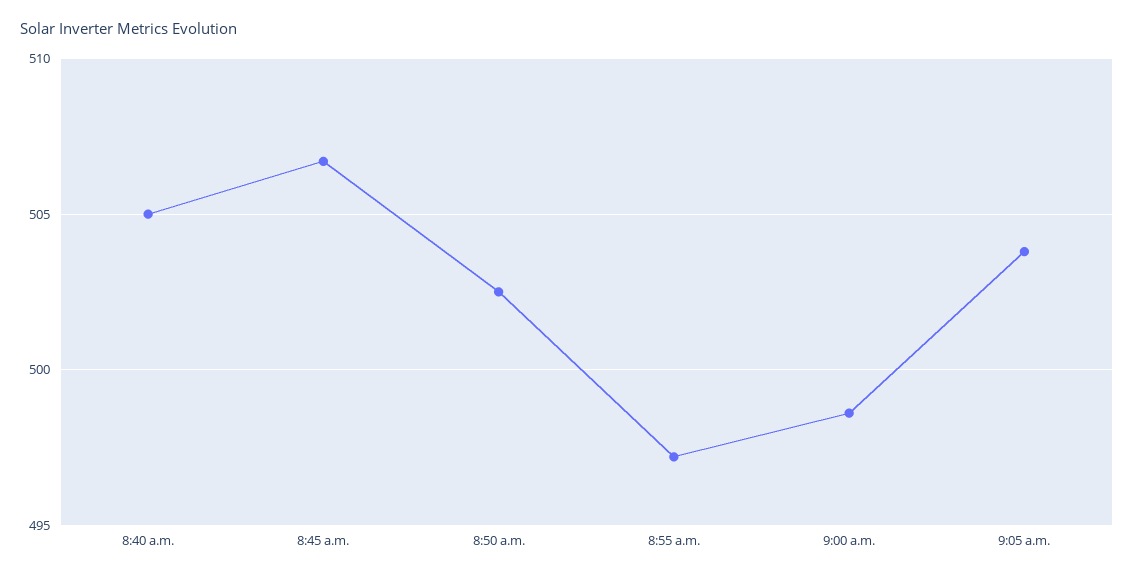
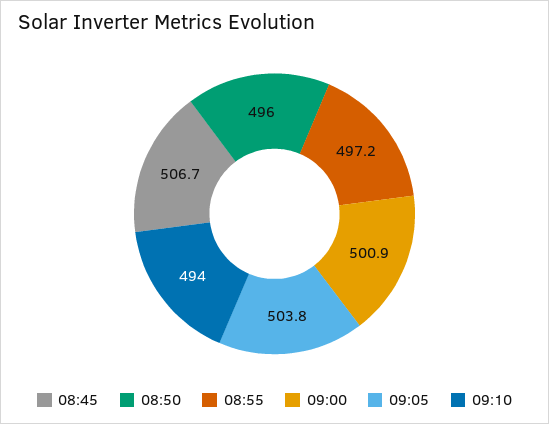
8:40 a.m.: 505 -> none
8:50 a.m.: 502.5 -> 496
9:00 a.m.: 498.5 -> 500.9
09:10: none -> 494

